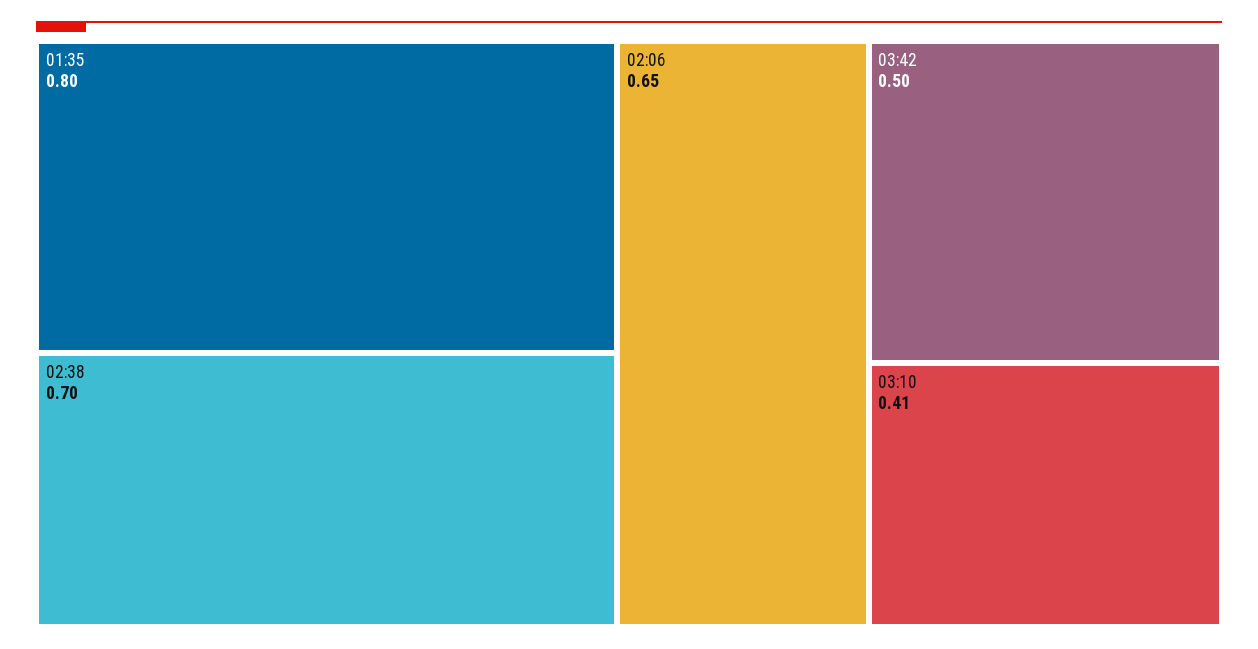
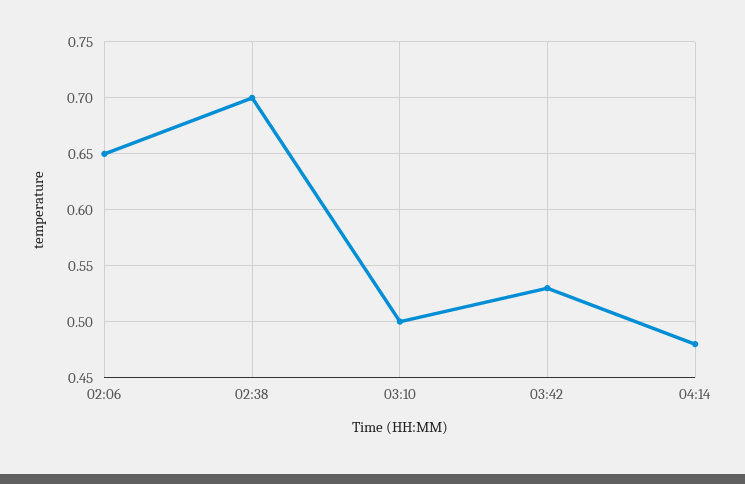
01:35: 0.8 -> none
03:42: 0.5 -> 0.53
03:10: 0.41 -> 0.5
04:14: none -> 0.48

